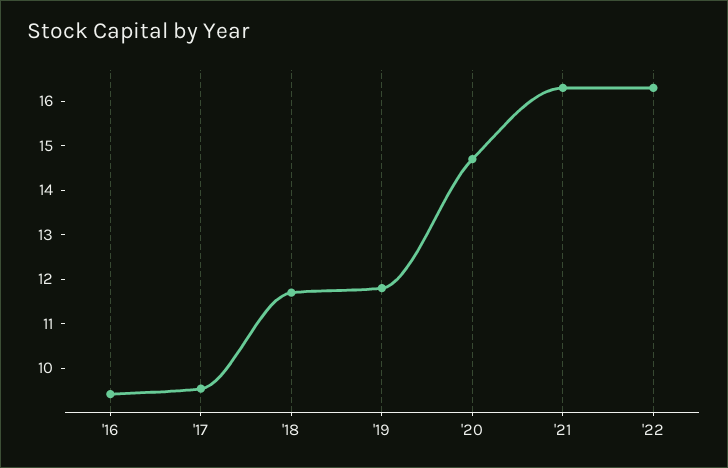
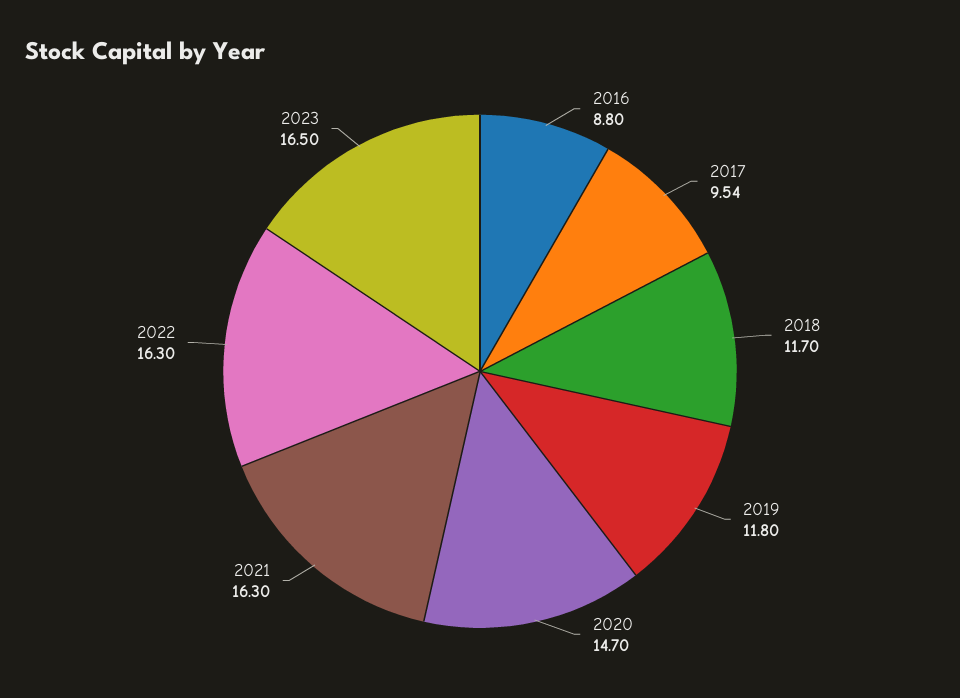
'16: 9.4 -> 8.8
2023: none -> 16.5

